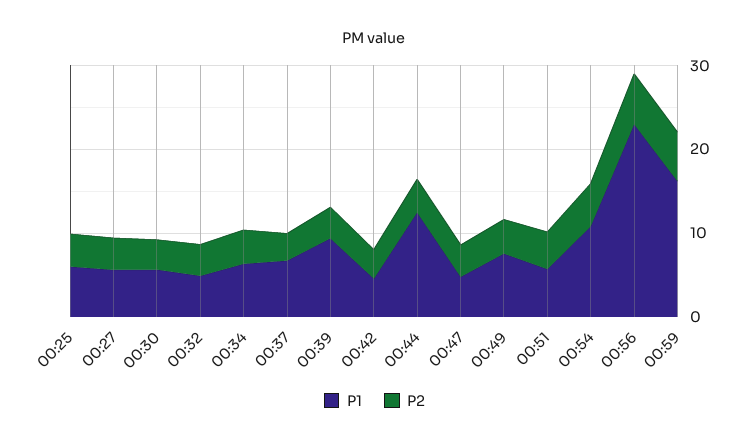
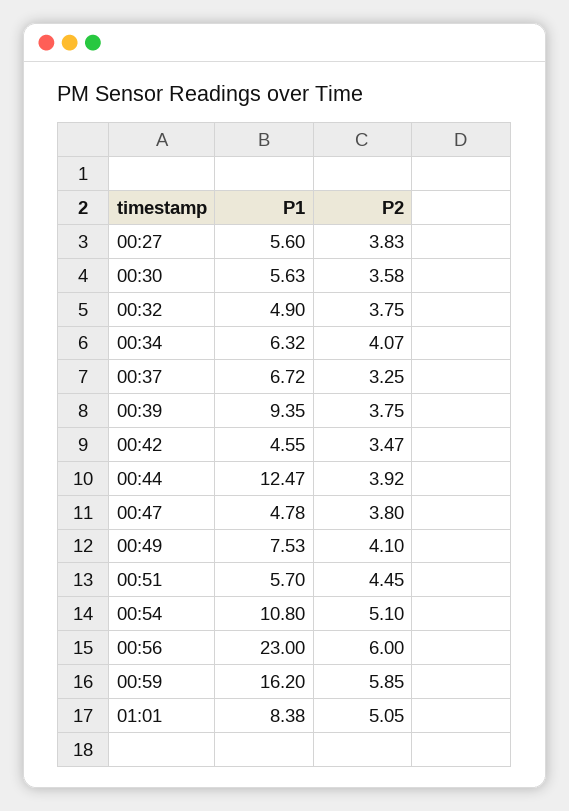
P1, 00:25: 6 -> none
P2, 00:25: 4 -> none
P1, 01:01: none -> 8.38
P2, 01:01: none -> 5.05

